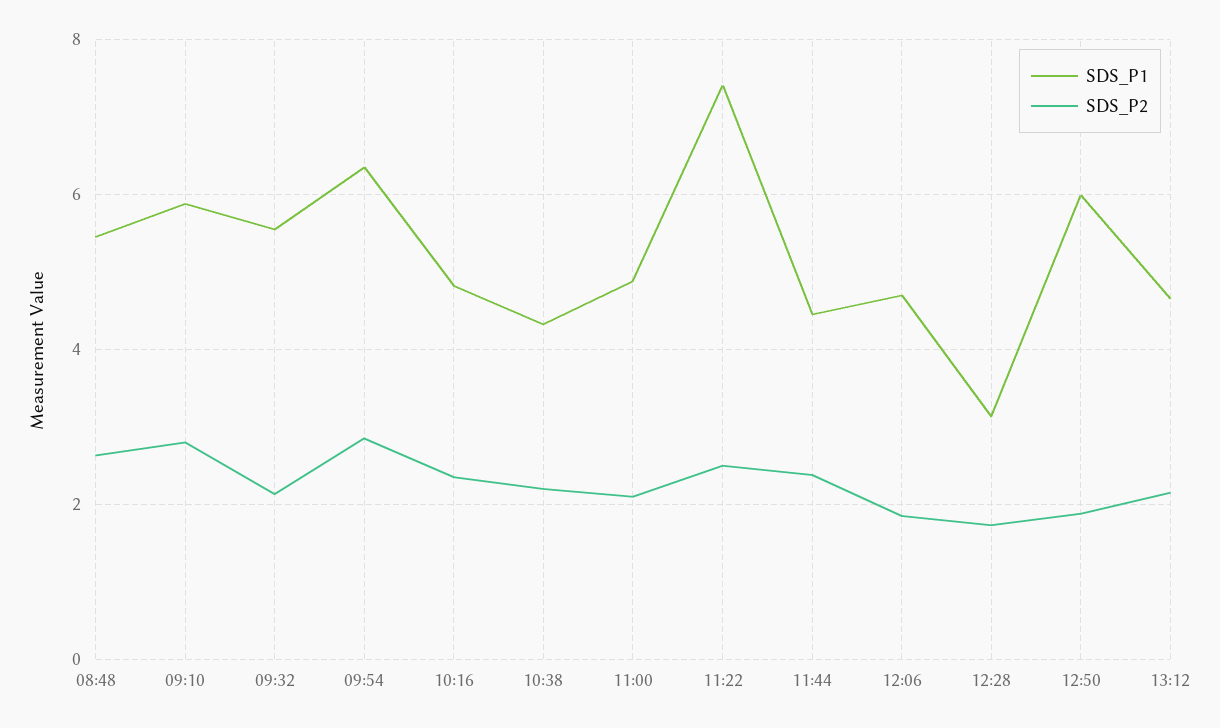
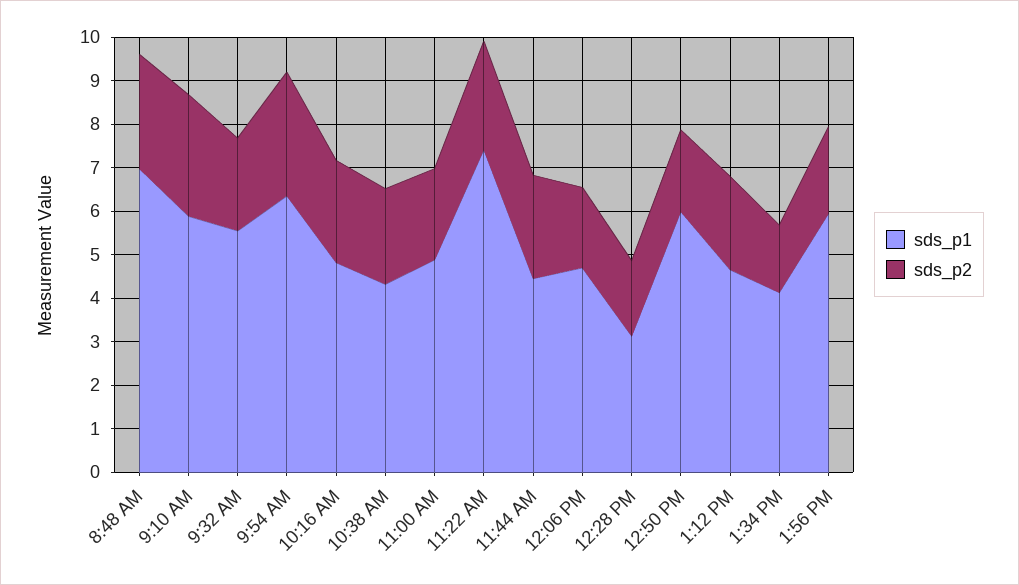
SDS_P1, 08:48: 5.4 -> 7
SDS_P1, 1:34 PM: none -> 4.2
SDS_P2, 1:34 PM: none -> 1.6
SDS_P1, 1:56 PM: none -> 6
SDS_P2, 1:56 PM: none -> 2

